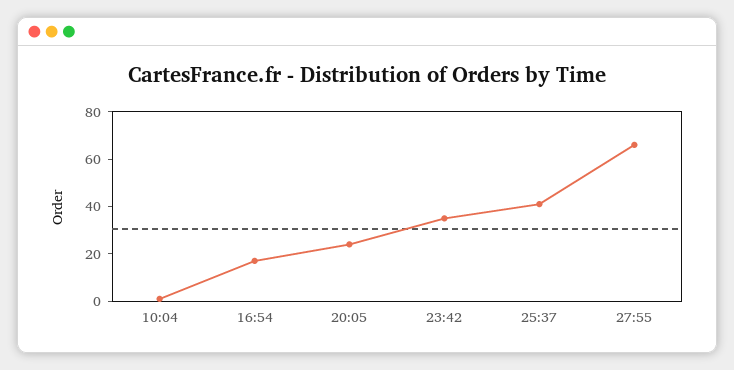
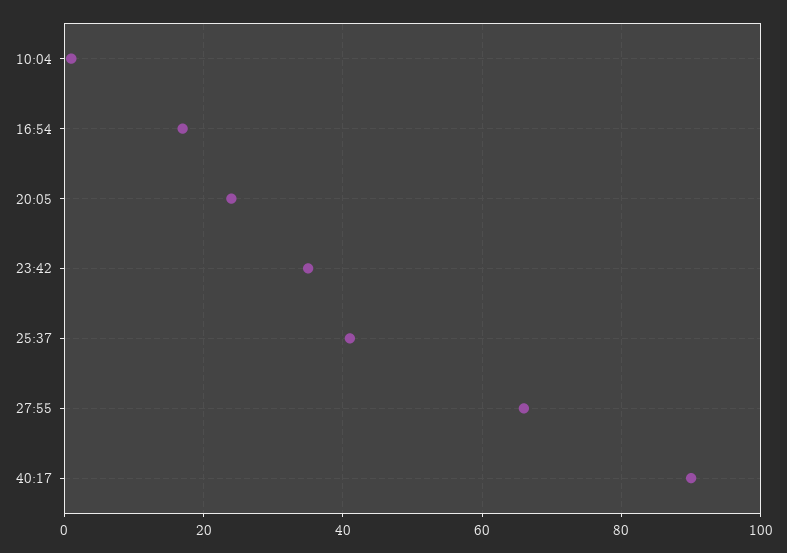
40:17: none -> 90

